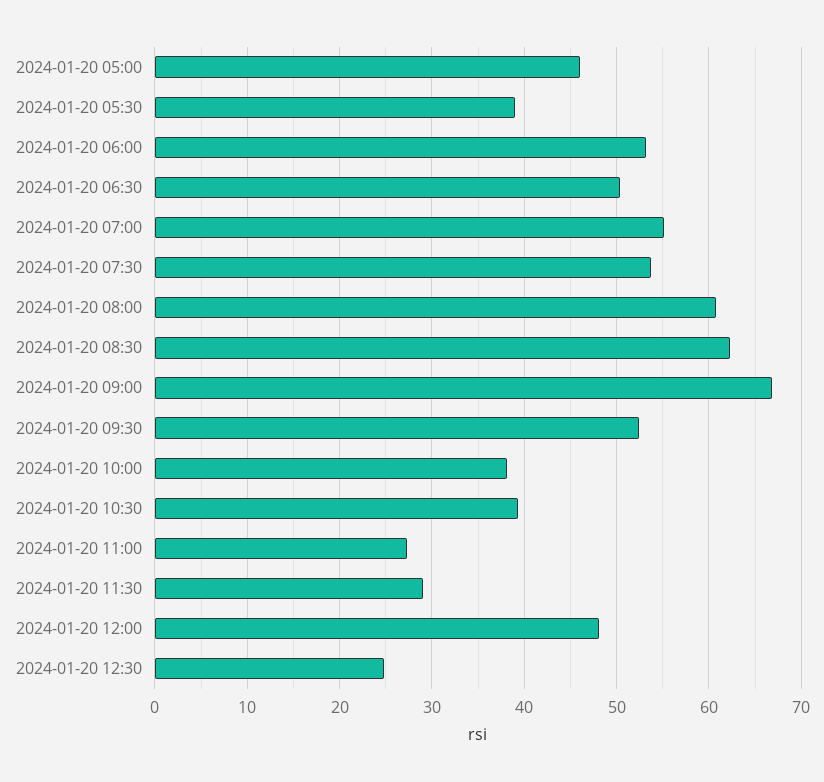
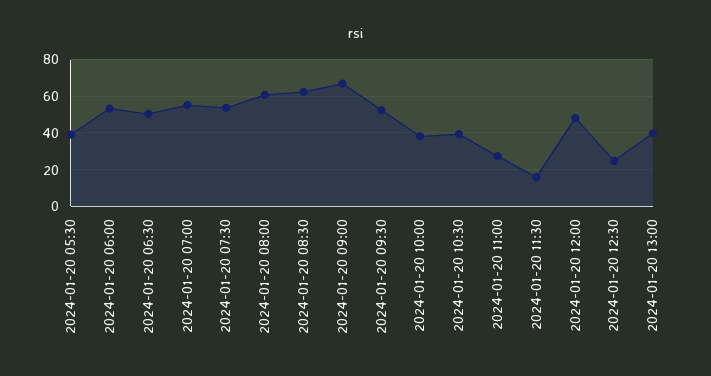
2024-01-20 05:00: 46 -> none
2024-01-20 11:30: 29 -> 15
2024-01-20 13:00: none -> 40

